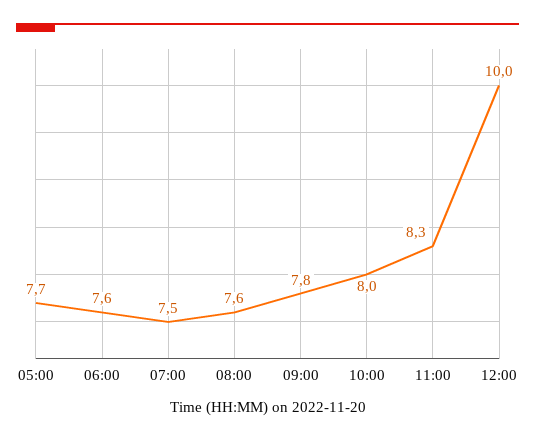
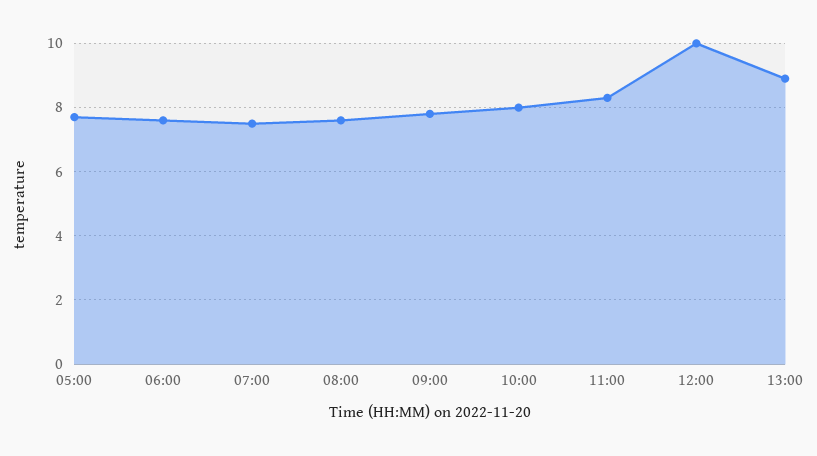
13:00: none -> 9

